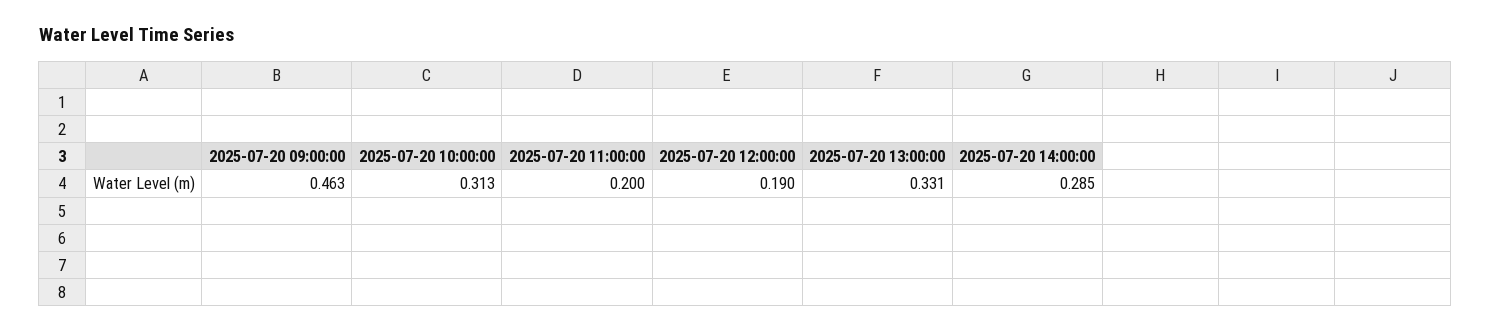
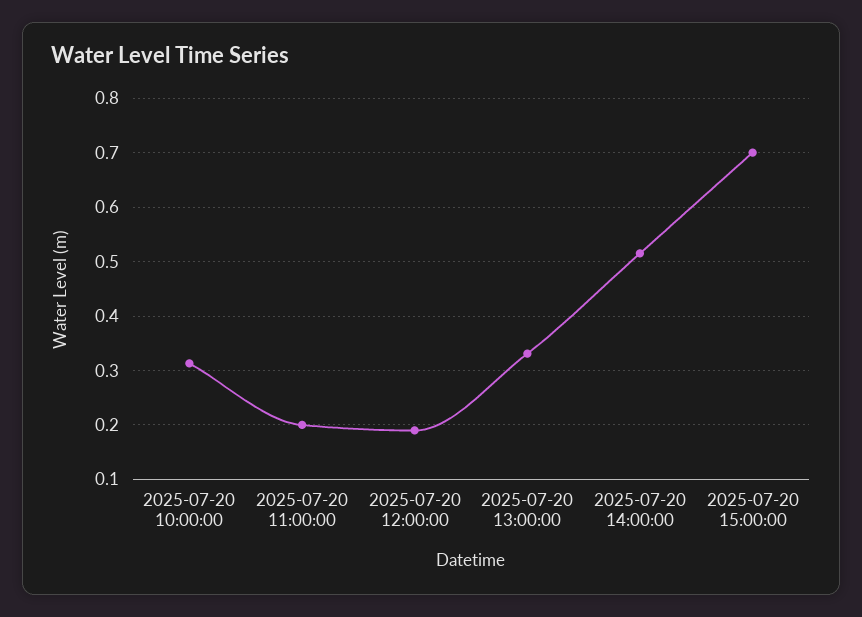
2025-07-20 09:00:00: 0.463 -> none
2025-07-20 14:00:00: 0.285 -> 0.52
2025-07-20 15:00:00: none -> 0.7

